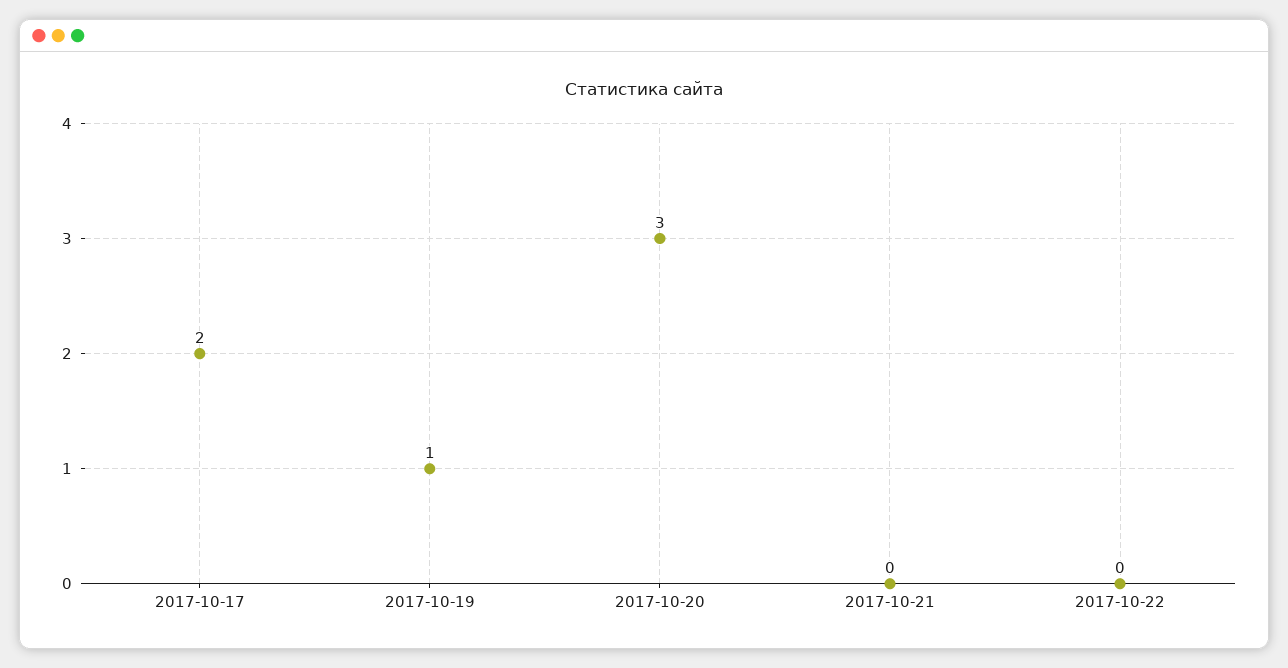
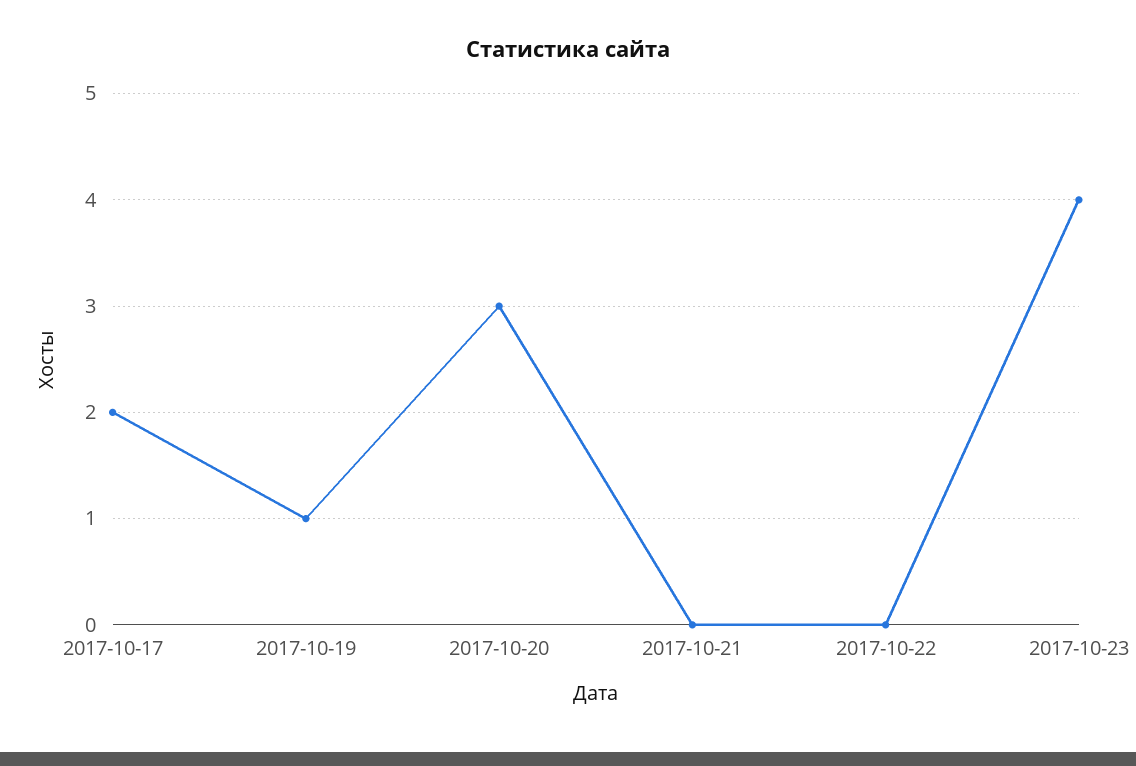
2017-10-23: none -> 4

